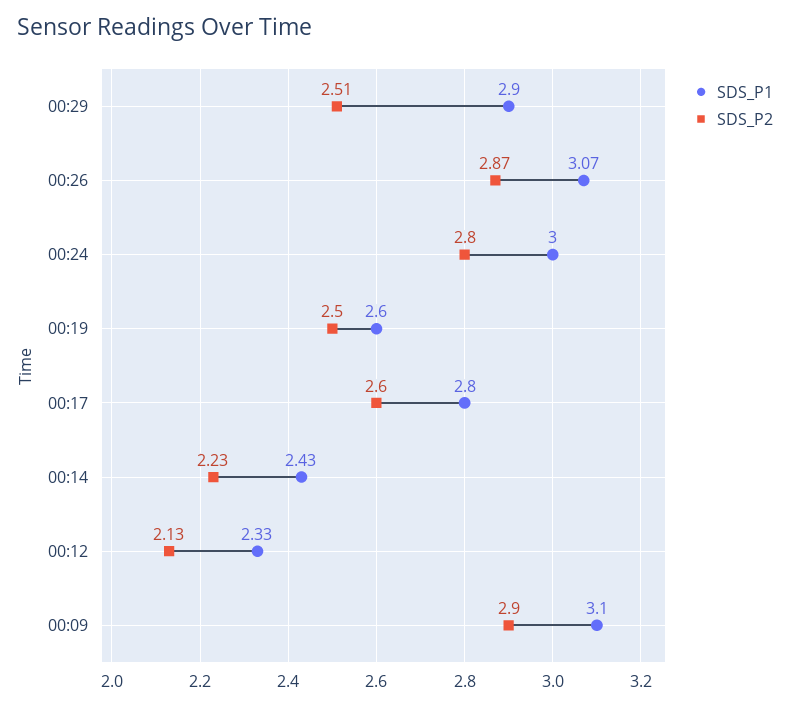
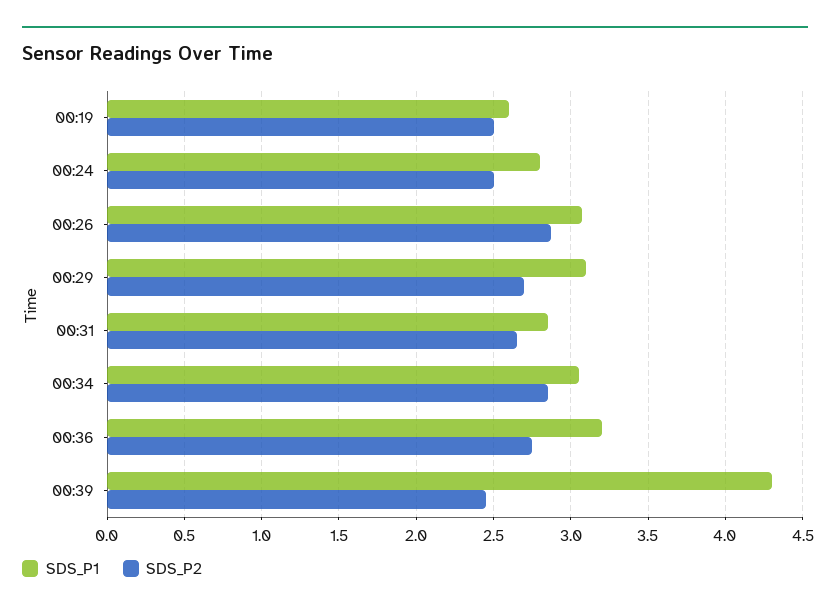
SDS_P1, 00:29: 2.9 -> 3.1
SDS_P2, 00:29: 2.51 -> 2.7
SDS_P1, 00:24: 3 -> 2.8
SDS_P2, 00:24: 2.8 -> 2.5
SDS_P1, 00:17: 2.8 -> none
SDS_P2, 00:17: 2.6 -> none
SDS_P1, 00:14: 2.43 -> none
SDS_P2, 00:14: 2.23 -> none
SDS_P1, 00:12: 2.33 -> none
SDS_P2, 00:12: 2.13 -> none
SDS_P1, 00:09: 3.1 -> none
SDS_P2, 00:09: 2.9 -> none
SDS_P1, 00:31: none -> 2.85
SDS_P2, 00:31: none -> 2.65
SDS_P1, 00:34: none -> 3.05
SDS_P2, 00:34: none -> 2.85
SDS_P1, 00:36: none -> 3.2
SDS_P2, 00:36: none -> 2.75
SDS_P1, 00:39: none -> 4.3
SDS_P2, 00:39: none -> 2.45

